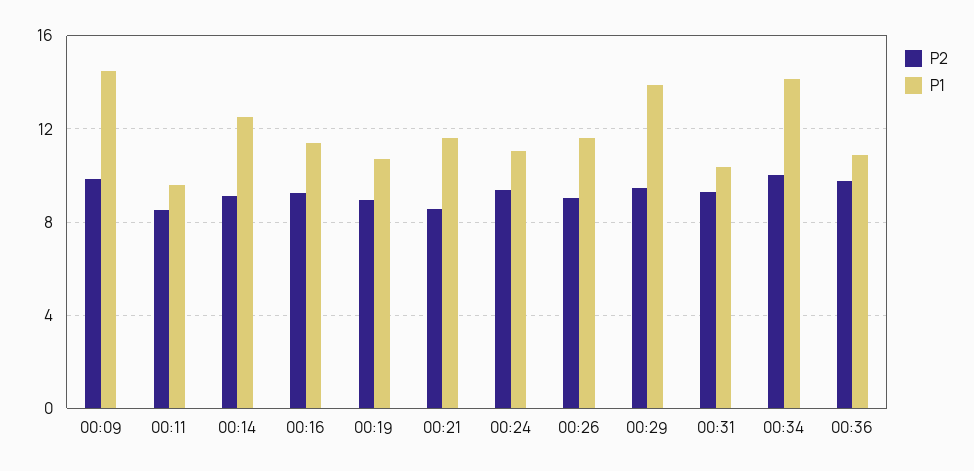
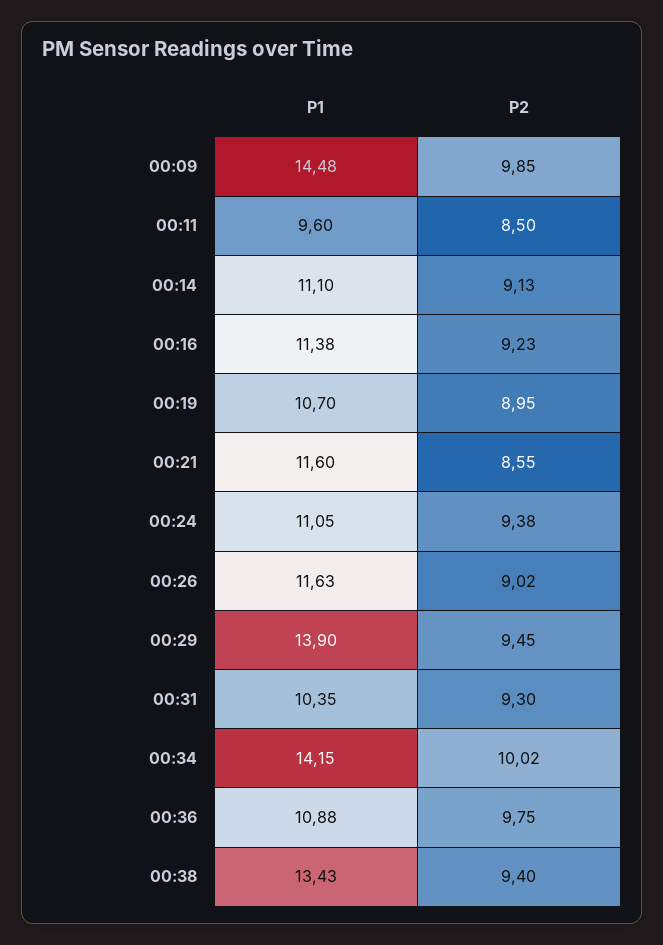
P1, 00:14: 12.5 -> 11.1
P1, 00:38: none -> 13.43
P2, 00:38: none -> 9.4

